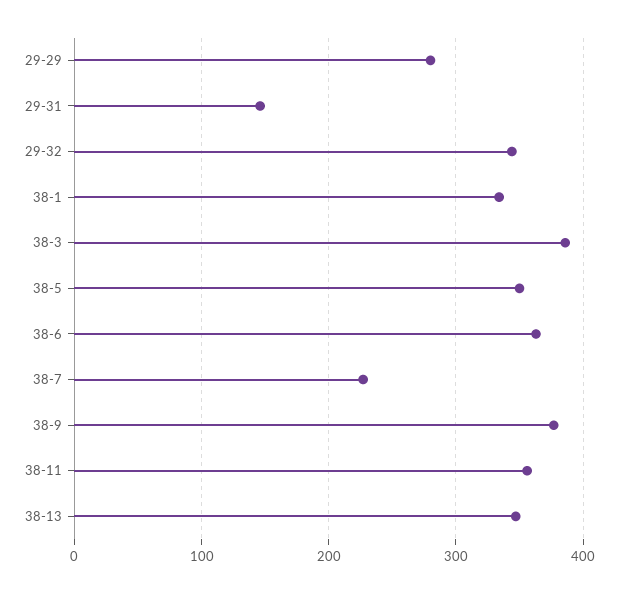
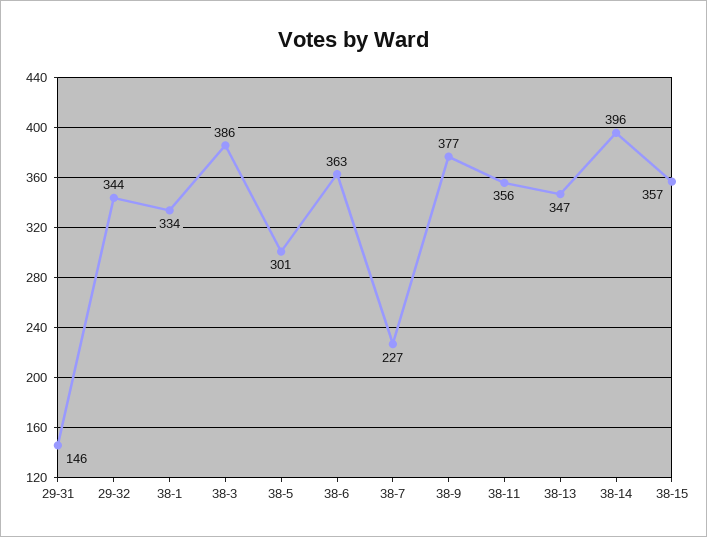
29-29: 280 -> none
38-5: 350 -> 301
38-14: none -> 396
38-15: none -> 357

